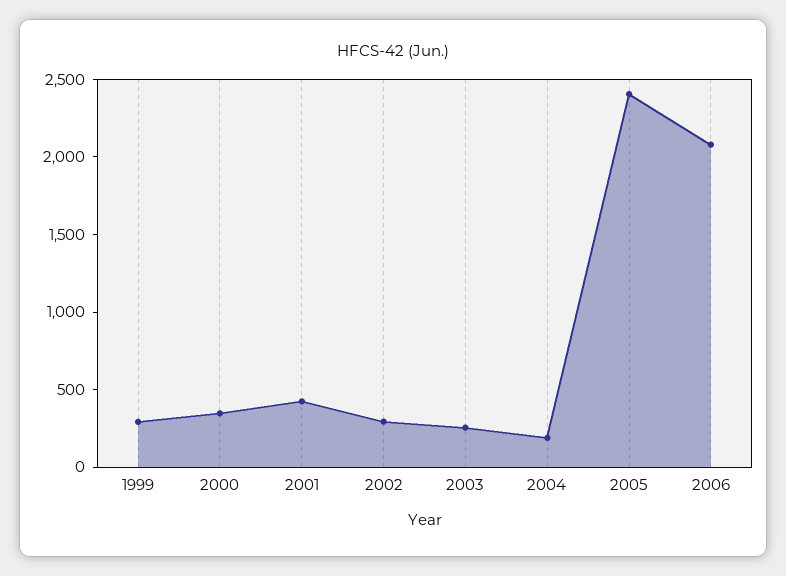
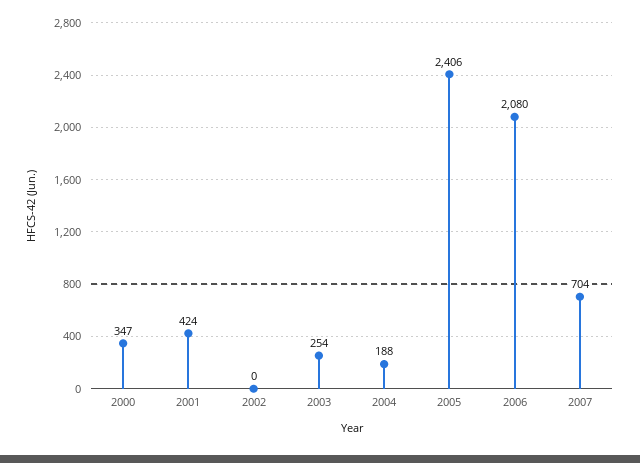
1999: 300 -> none
2002: 300 -> 0
2007: none -> 704

